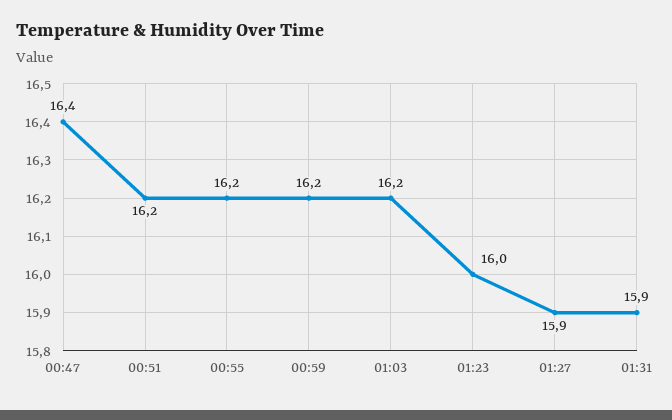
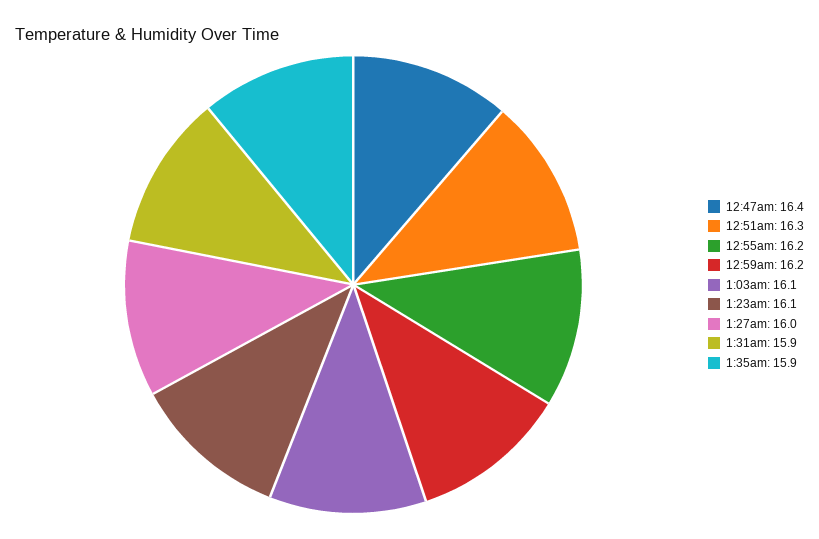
00:51: 16.2 -> 16.3
01:03: 16.2 -> 16.1
01:23: 16 -> 16.1
01:27: 15.9 -> 16
1:35am: none -> 15.9

